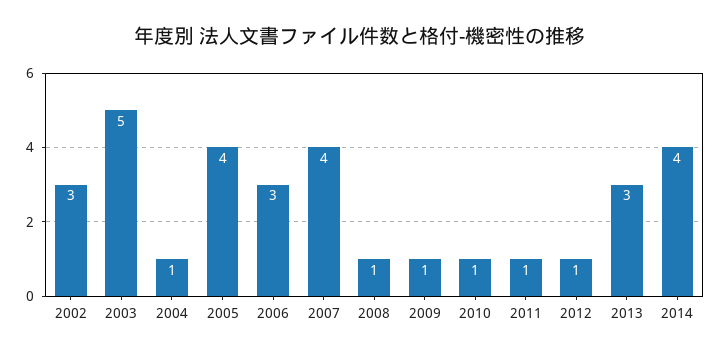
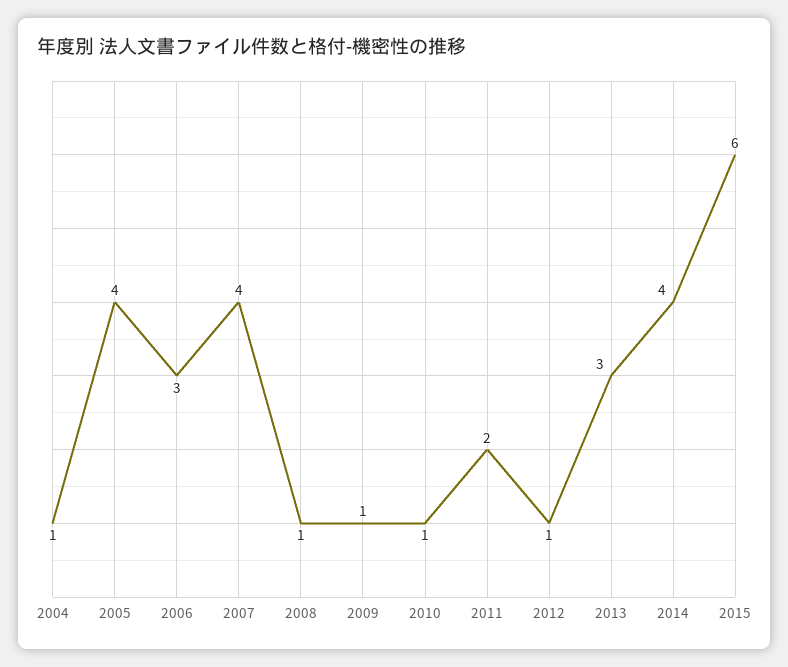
2002: 3 -> none
2003: 5 -> none
2011: 1 -> 2
2015: none -> 6

